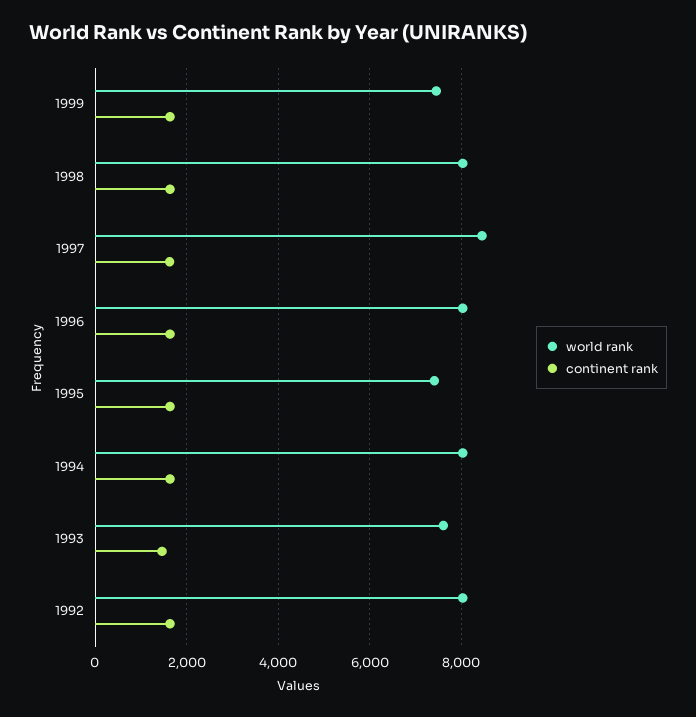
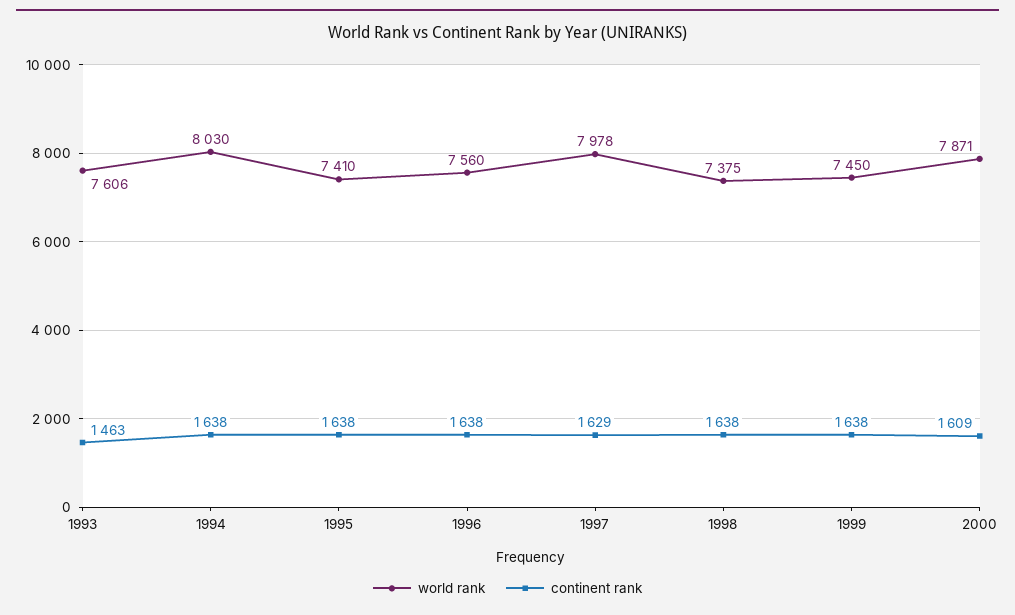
world rank, 1998: 8000 -> 7375
world rank, 1997: 8400 -> 7978
world rank, 1996: 8000 -> 7560
world rank, 1992: 8000 -> none
continent rank, 1992: 1600 -> none
world rank, 2000: none -> 7871
continent rank, 2000: none -> 1609

